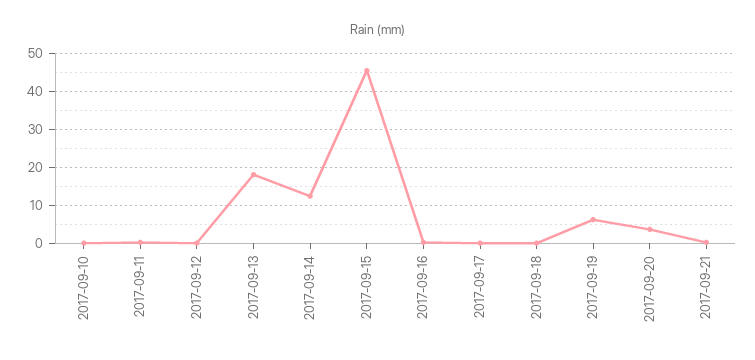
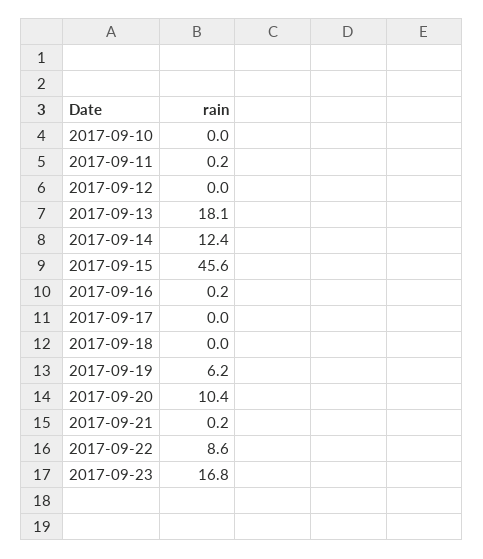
2017-09-20: 4 -> 10.4
2017-09-22: none -> 8.6
2017-09-23: none -> 16.8

